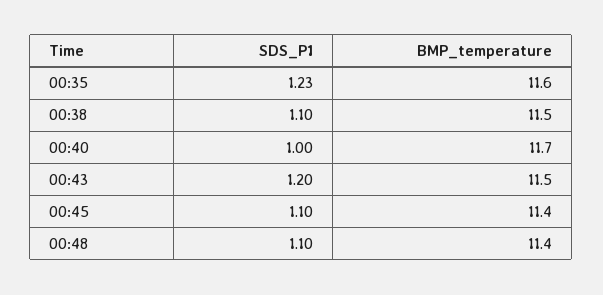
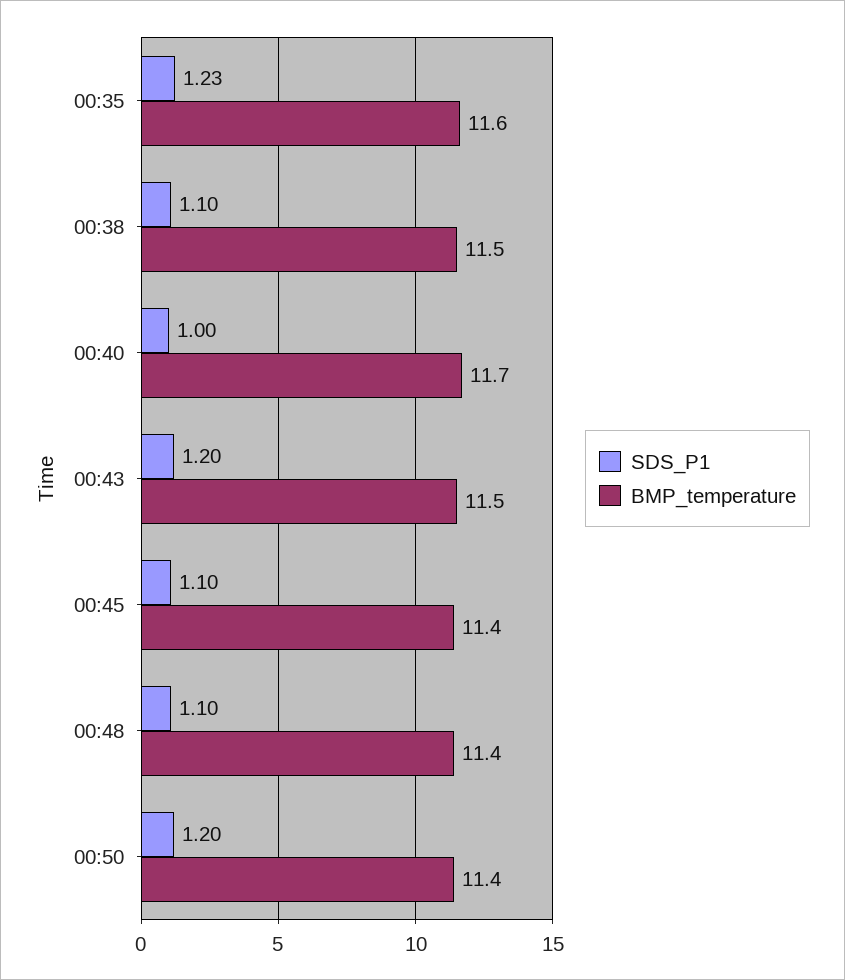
SDS_P1, 00:50: none -> 1.2
BMP_temperature, 00:50: none -> 11.4

